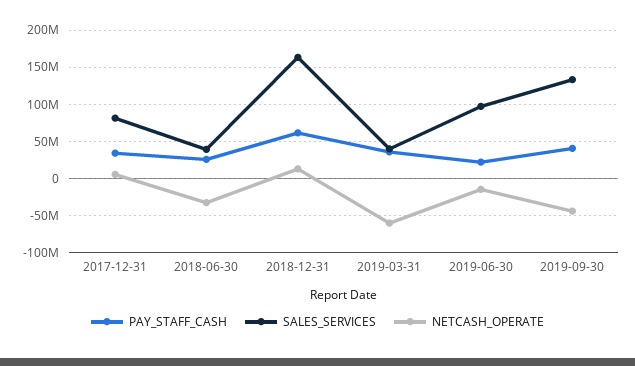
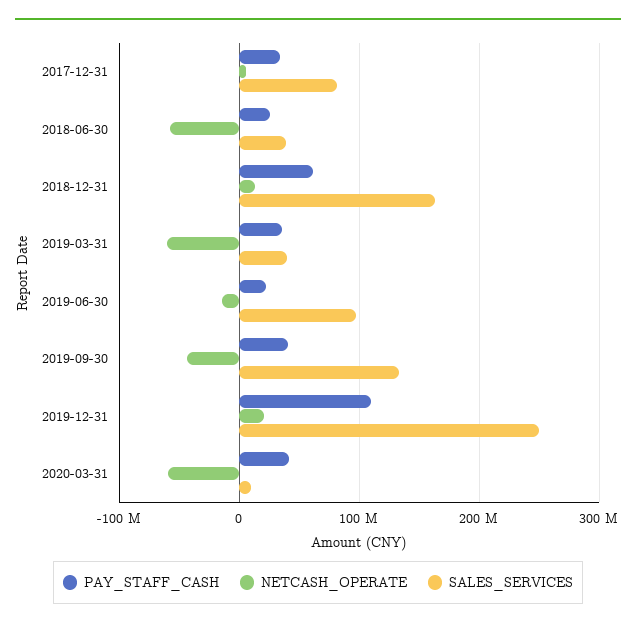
NETCASH_OPERATE, 2018-06-30: -30000000 -> -60000000
PAY_STAFF_CASH, 2019-12-31: none -> 110000000
NETCASH_OPERATE, 2019-12-31: none -> 20000000
SALES_SERVICES, 2019-12-31: none -> 250000000
PAY_STAFF_CASH, 2020-03-31: none -> 40000000
NETCASH_OPERATE, 2020-03-31: none -> -60000000
SALES_SERVICES, 2020-03-31: none -> 10000000

